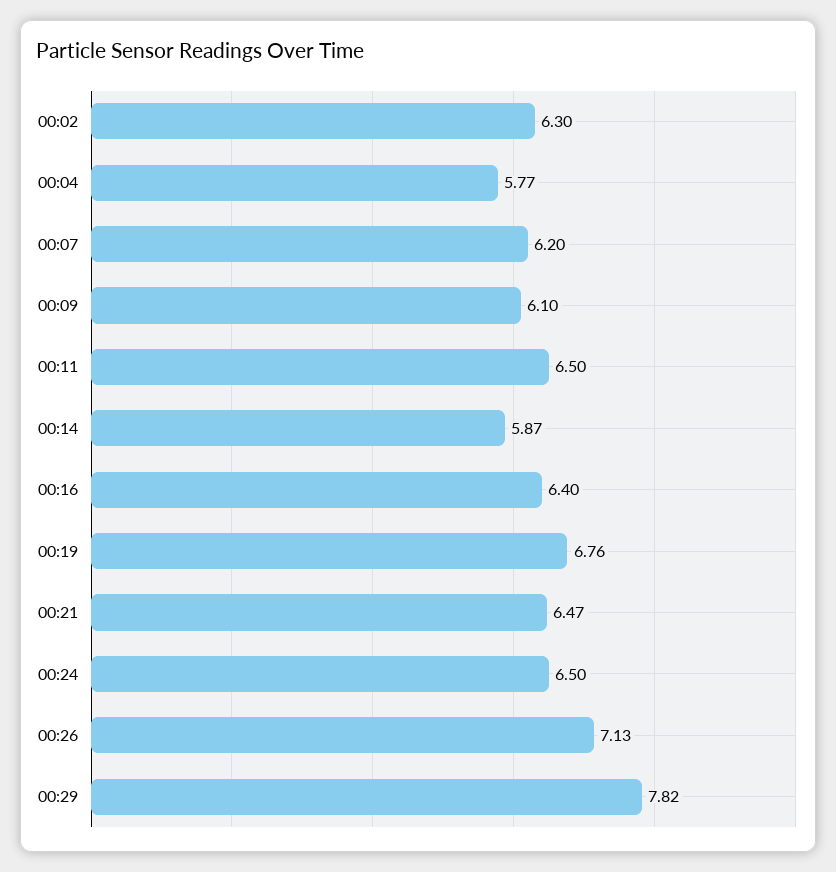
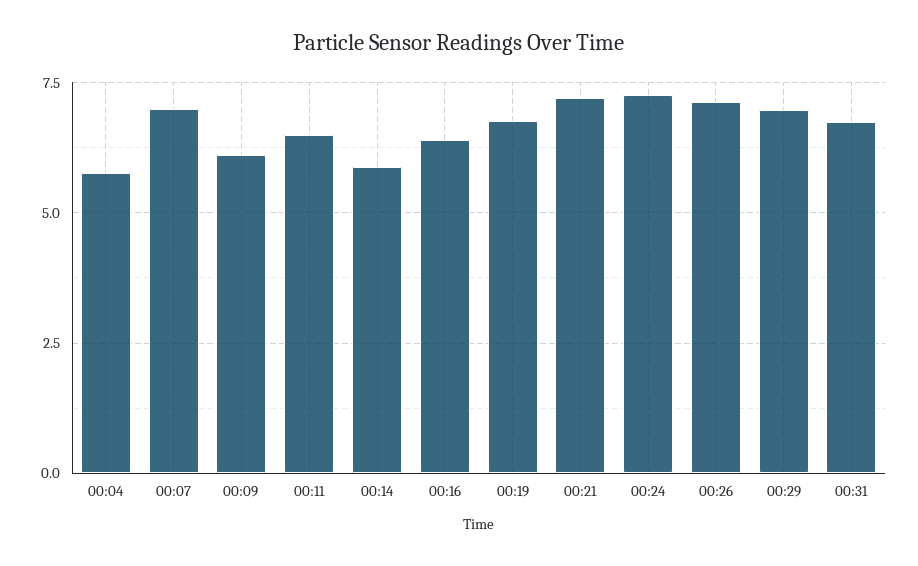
00:02: 6.3 -> none
00:07: 6.2 -> 7
00:21: 6.47 -> 7.25
00:24: 6.5 -> 7.25
00:29: 7.82 -> 7
00:31: none -> 6.75

